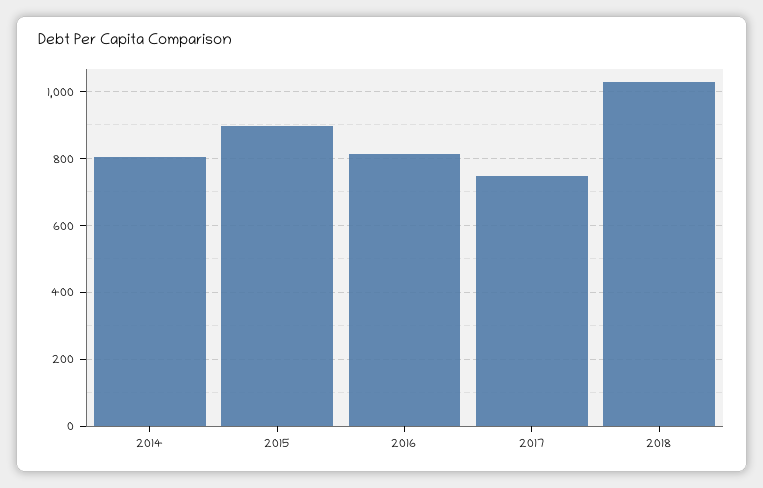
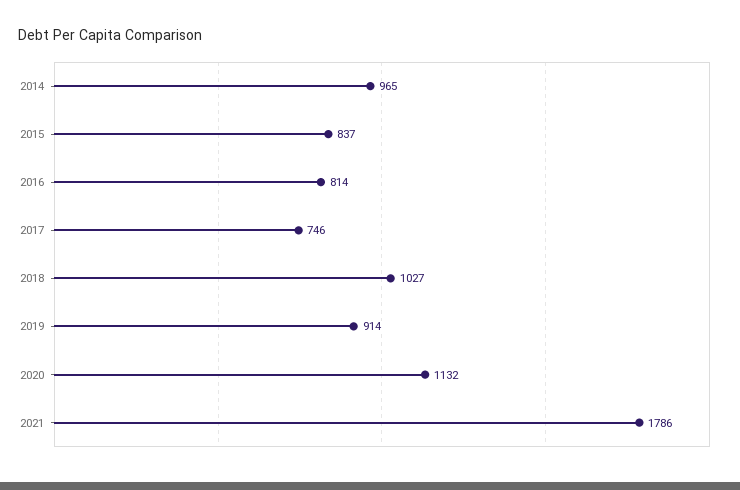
2014: 800 -> 965
2015: 900 -> 837
2019: none -> 914
2020: none -> 1132
2021: none -> 1786

